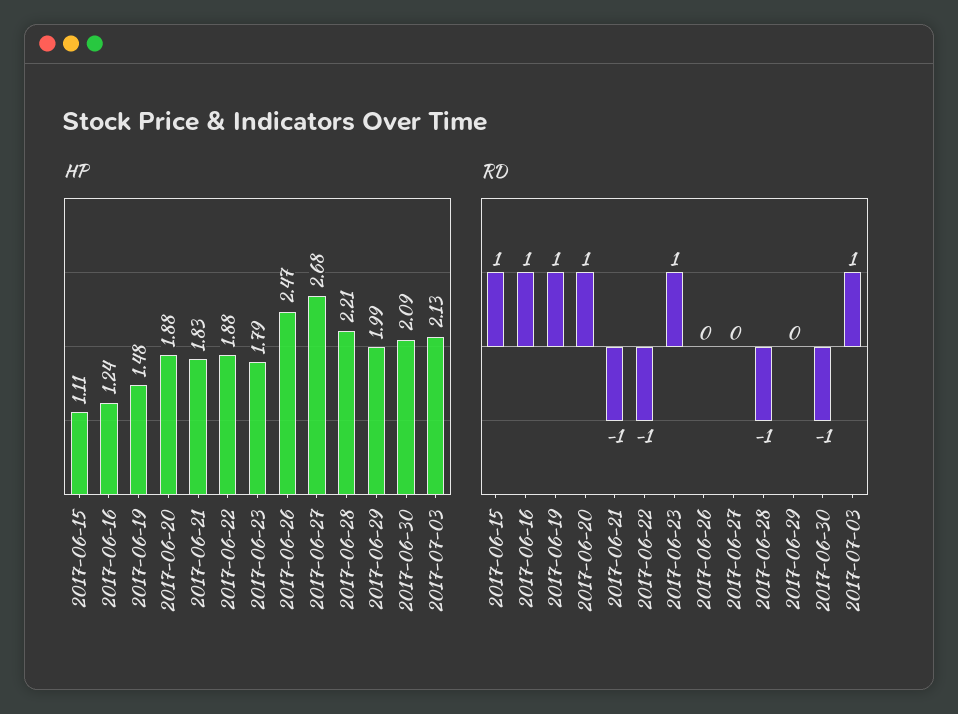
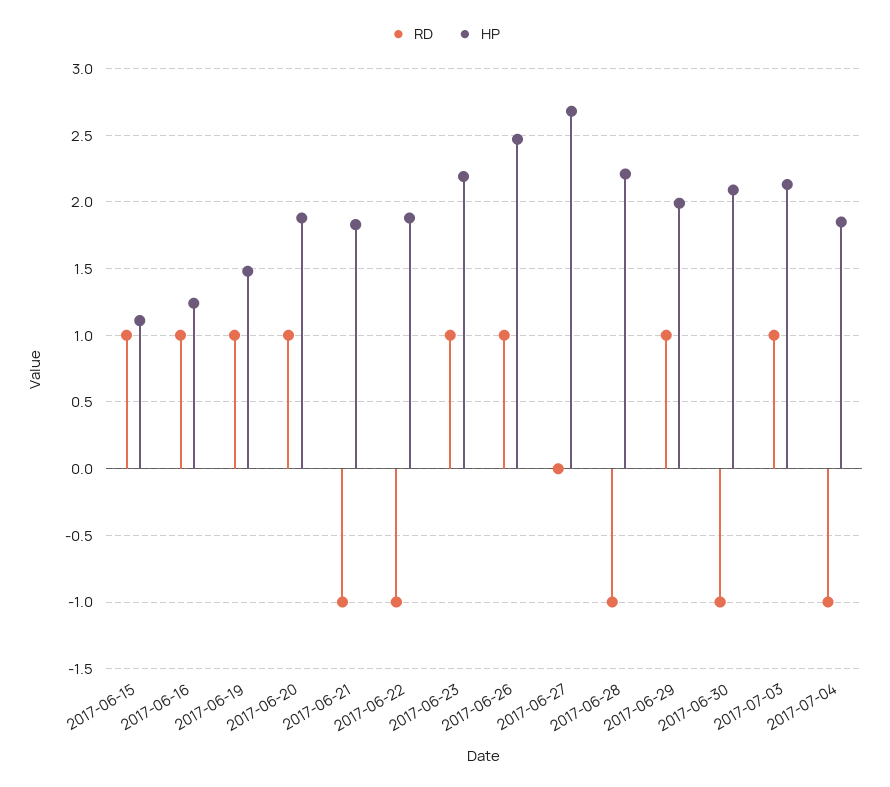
HP, 2017-06-23: 1.79 -> 2.2
RD, 2017-06-26: 0 -> 1
RD, 2017-06-29: 0 -> 1
RD, 2017-07-04: none -> -1
HP, 2017-07-04: none -> 1.85

